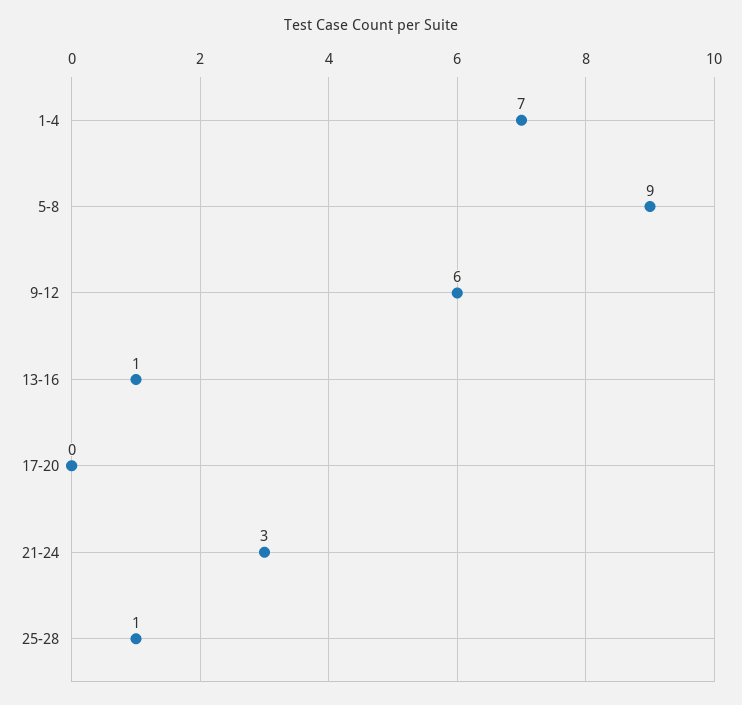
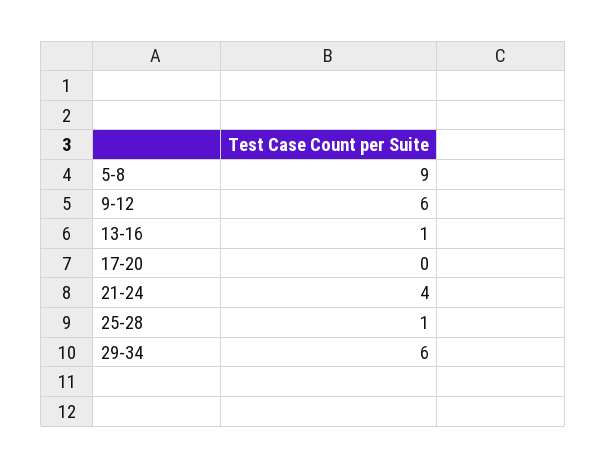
1-4: 7 -> none
21-24: 3 -> 4
29-34: none -> 6

